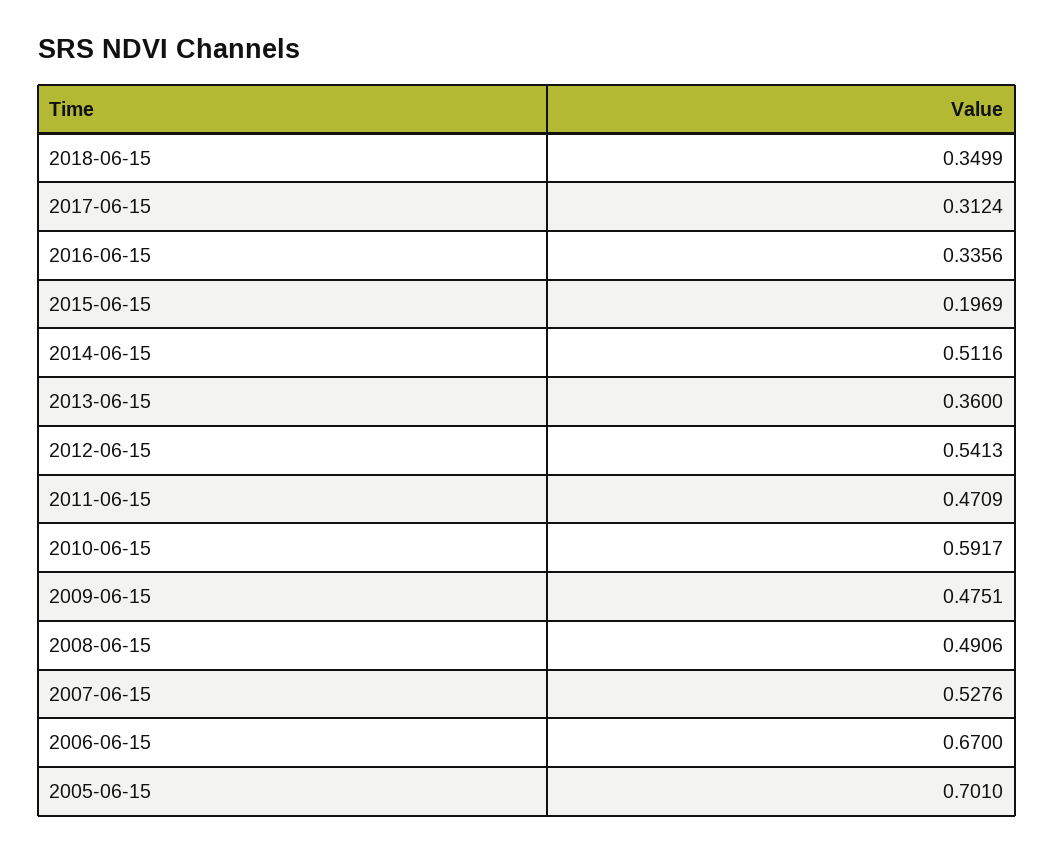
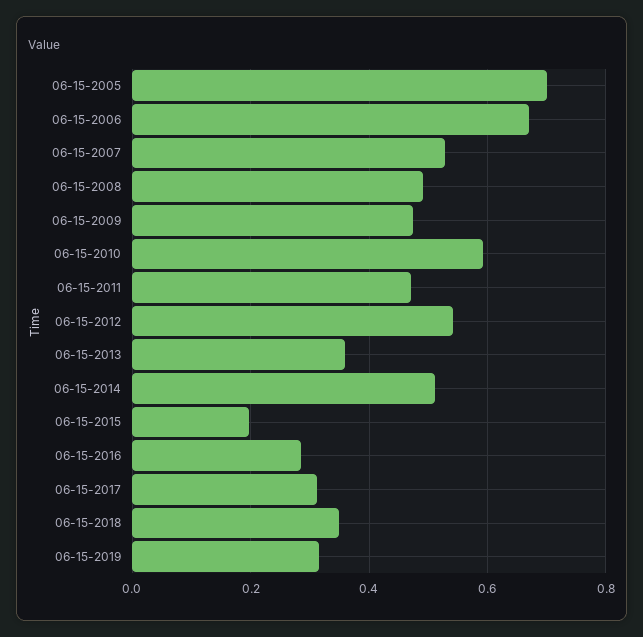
2016-06-15: 0.3356 -> 0.28
06-15-2019: none -> 0.32

